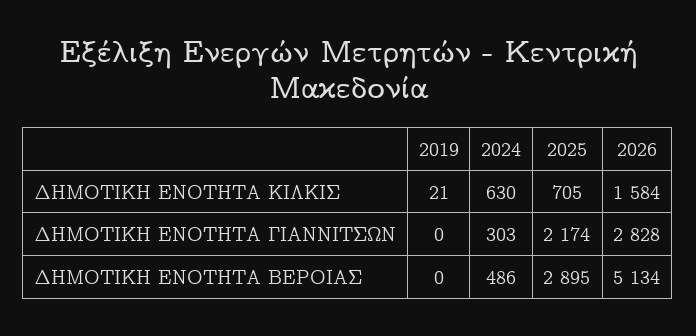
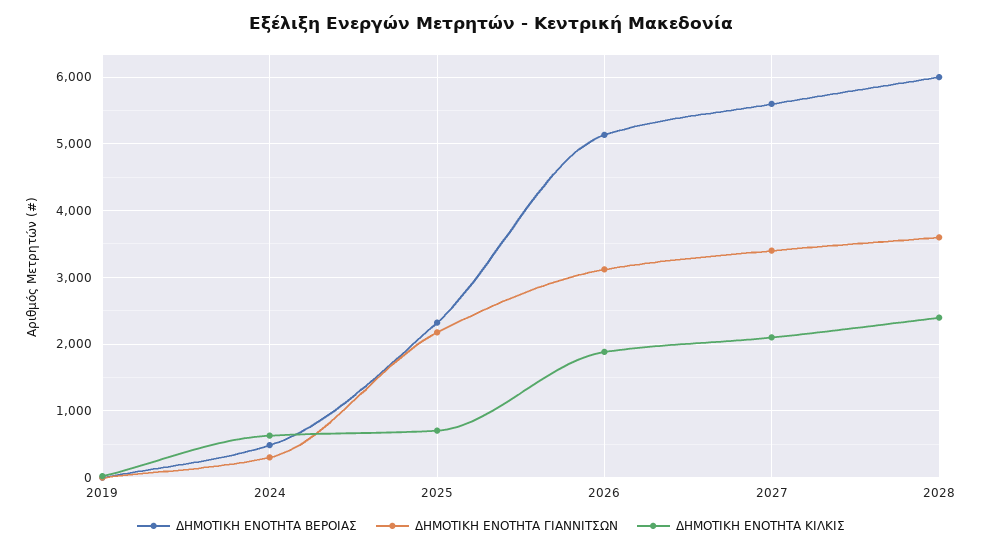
ΔΗΜΟΤΙΚΗ ΕΝΟΤΗΤΑ ΚΙΛΚΙΣ, 2026: 1584 -> 1900
ΔΗΜΟΤΙΚΗ ΕΝΟΤΗΤΑ ΓΙΑΝΝΙΤΣΩΝ, 2026: 2828 -> 3100
ΔΗΜΟΤΙΚΗ ΕΝΟΤΗΤΑ ΒΕΡΟΙΑΣ, 2025: 2895 -> 2300
ΔΗΜΟΤΙΚΗ ΕΝΟΤΗΤΑ ΒΕΡΟΙΑΣ, 2027: none -> 5600
ΔΗΜΟΤΙΚΗ ΕΝΟΤΗΤΑ ΓΙΑΝΝΙΤΣΩΝ, 2027: none -> 3400
ΔΗΜΟΤΙΚΗ ΕΝΟΤΗΤΑ ΚΙΛΚΙΣ, 2027: none -> 2100
ΔΗΜΟΤΙΚΗ ΕΝΟΤΗΤΑ ΒΕΡΟΙΑΣ, 2028: none -> 6000
ΔΗΜΟΤΙΚΗ ΕΝΟΤΗΤΑ ΓΙΑΝΝΙΤΣΩΝ, 2028: none -> 3600
ΔΗΜΟΤΙΚΗ ΕΝΟΤΗΤΑ ΚΙΛΚΙΣ, 2028: none -> 2400

